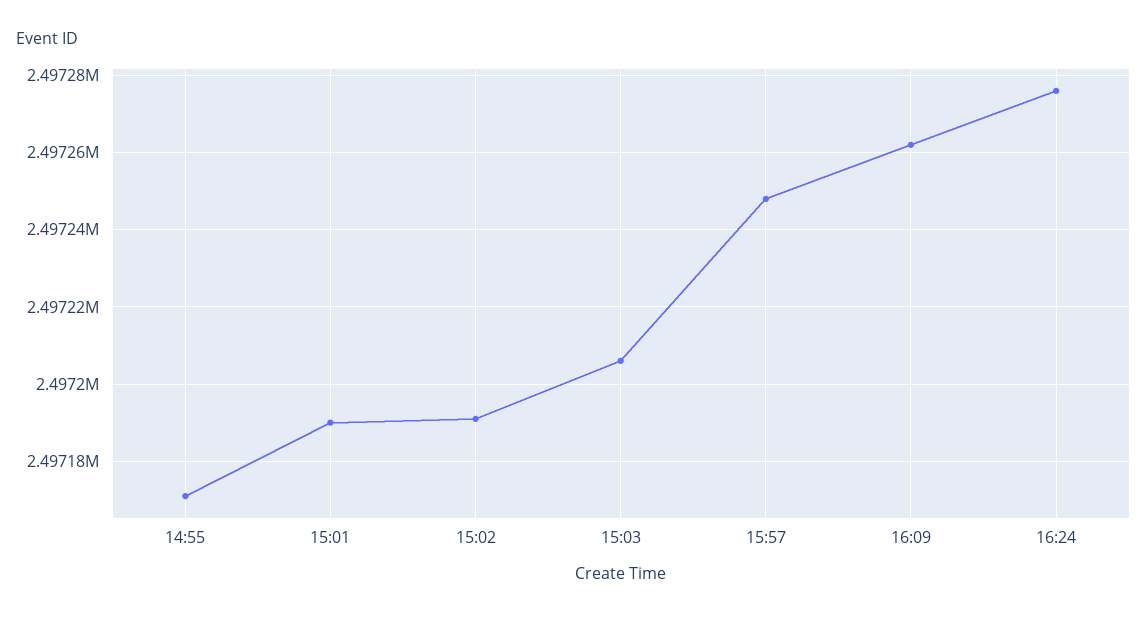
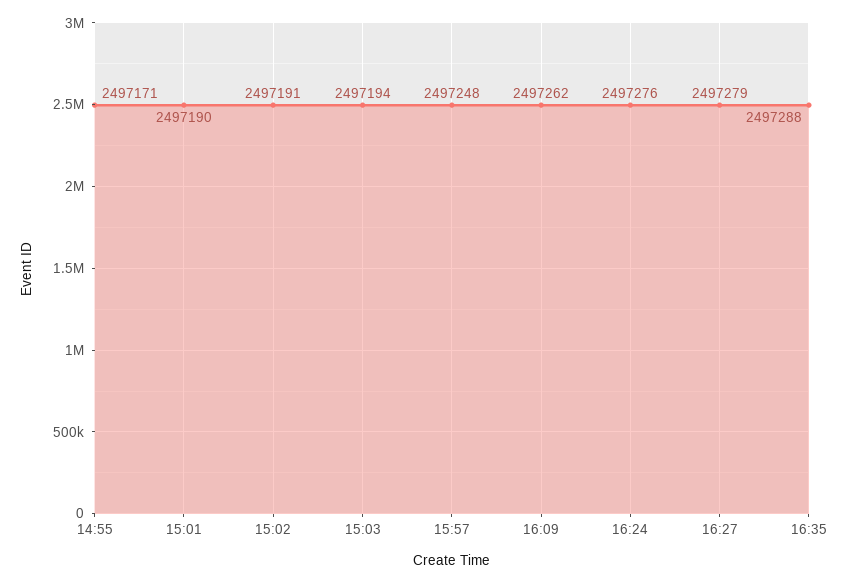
15:03: 2497205 -> 2497194
16:27: none -> 2497279
16:35: none -> 2497288

